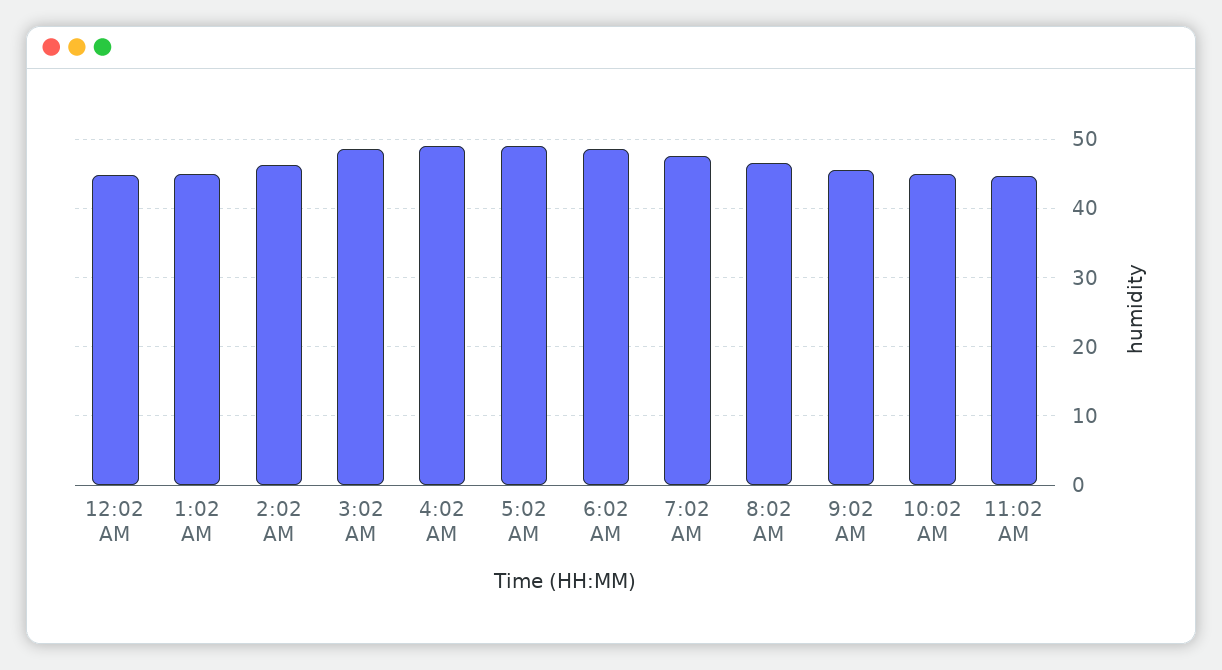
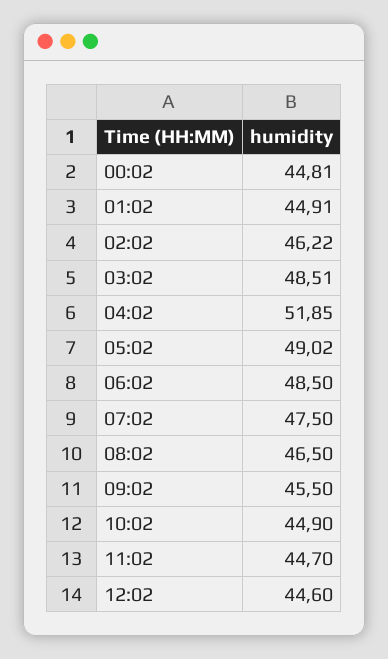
4:02 AM: 49 -> 51.85
12:02: none -> 44.6

